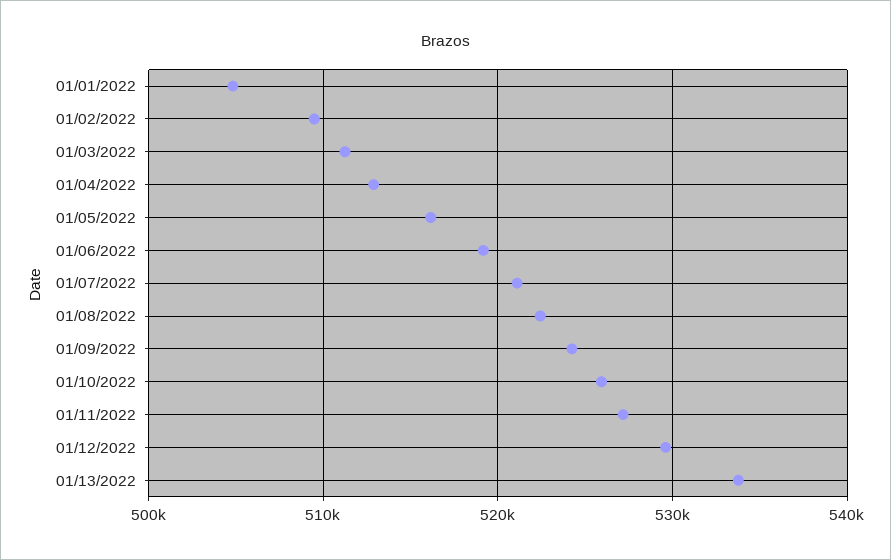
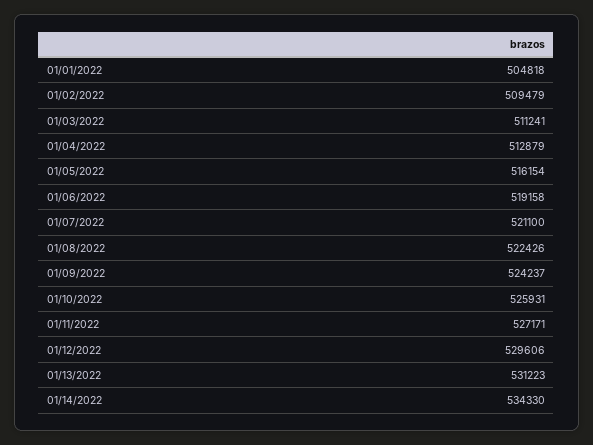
01/13/2022: 534000 -> 531223
01/14/2022: none -> 534330

